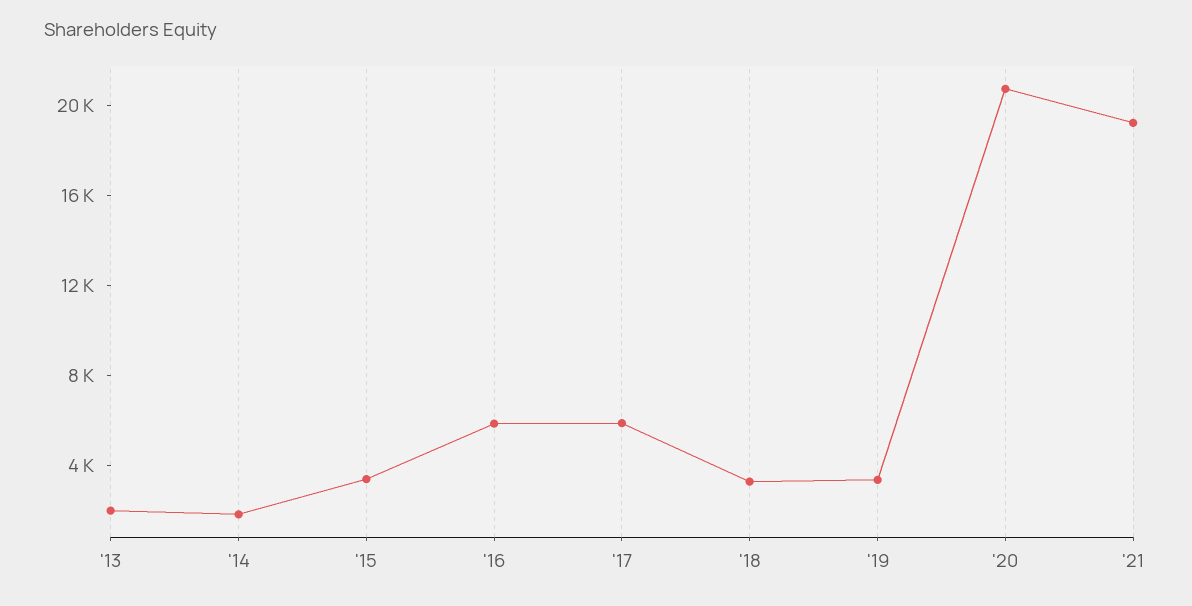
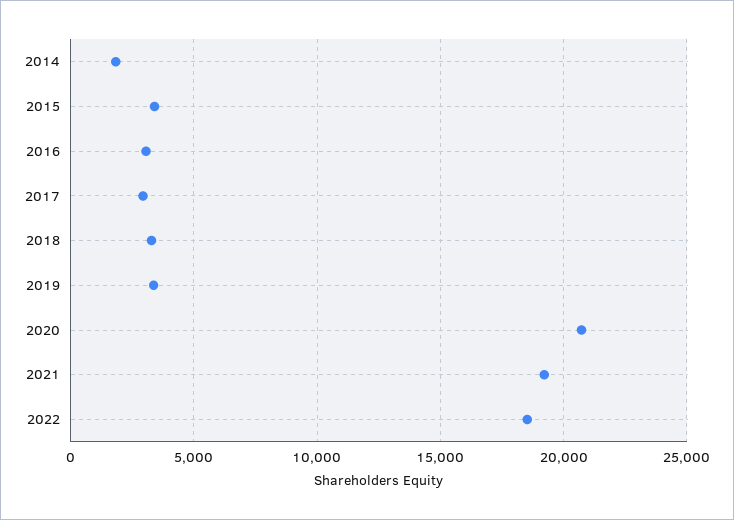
'13: 2000 -> none
'16: 6000 -> 3000
'17: 6000 -> 3000
2022: none -> 18500

